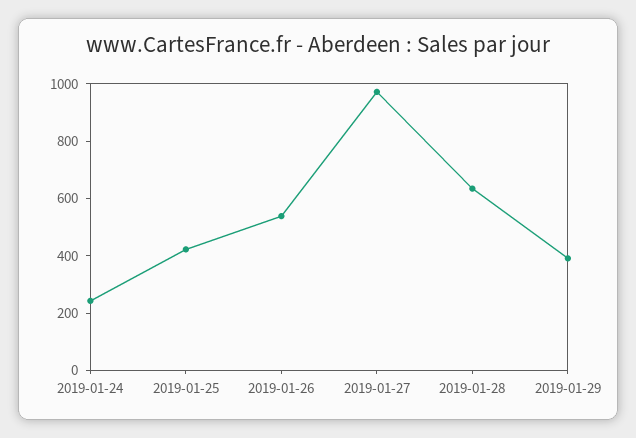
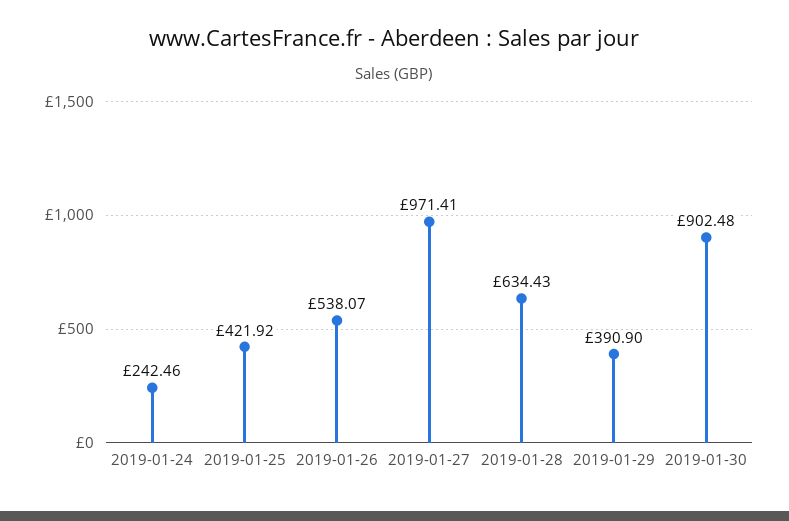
2019-01-30: none -> 902.48

